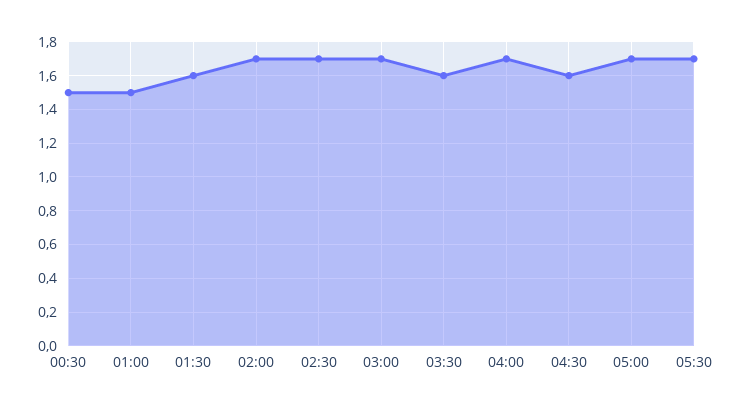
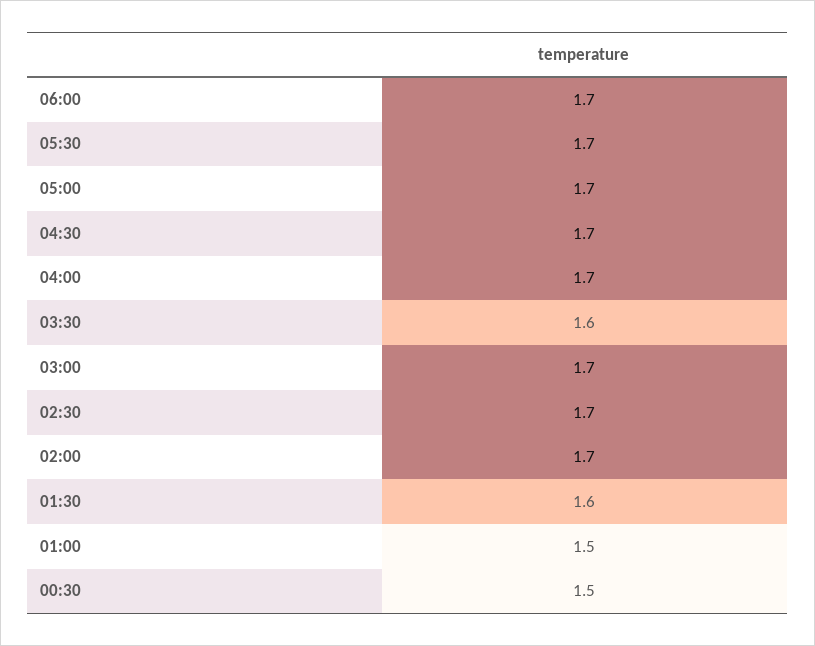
04:30: 1.6 -> 1.7
06:00: none -> 1.7

